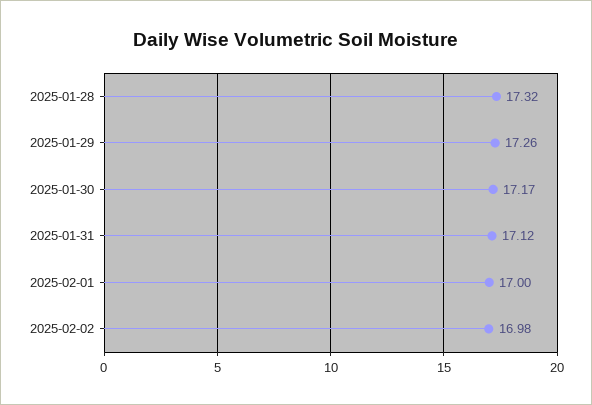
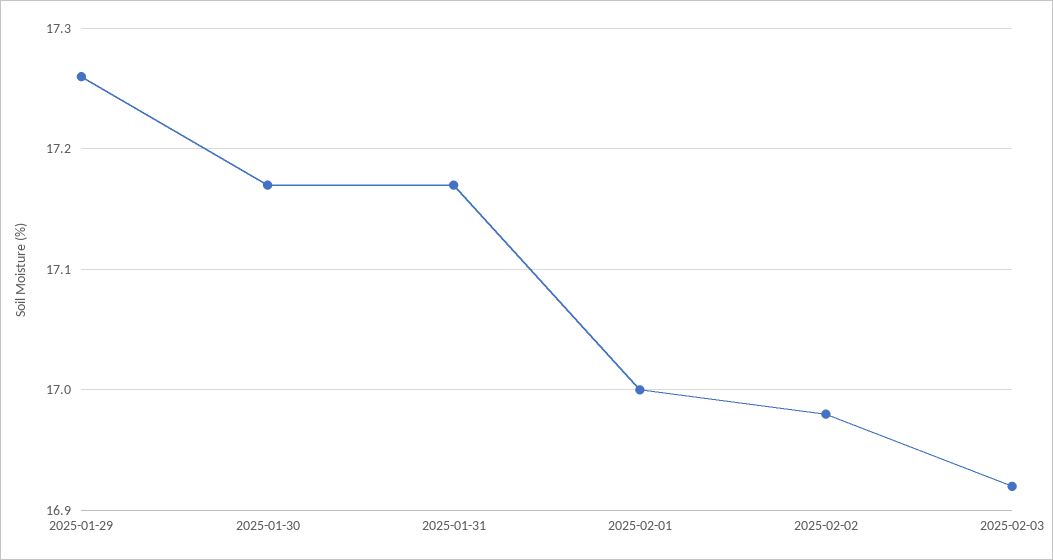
2025-01-28: 17.32 -> none
2025-01-31: 17.12 -> 17.17
2025-02-03: none -> 16.92

